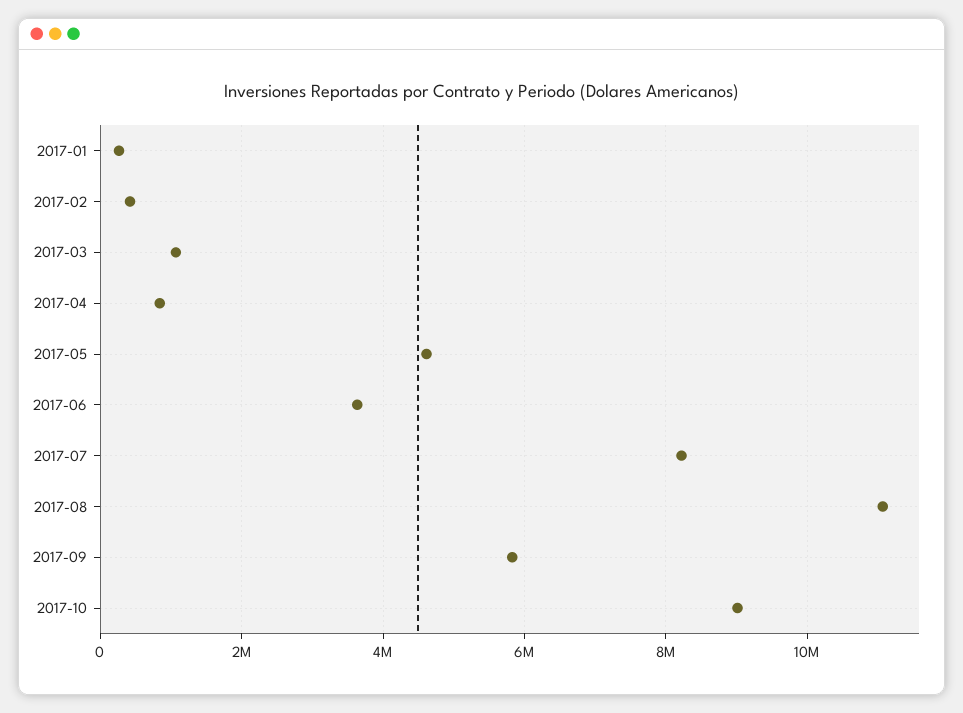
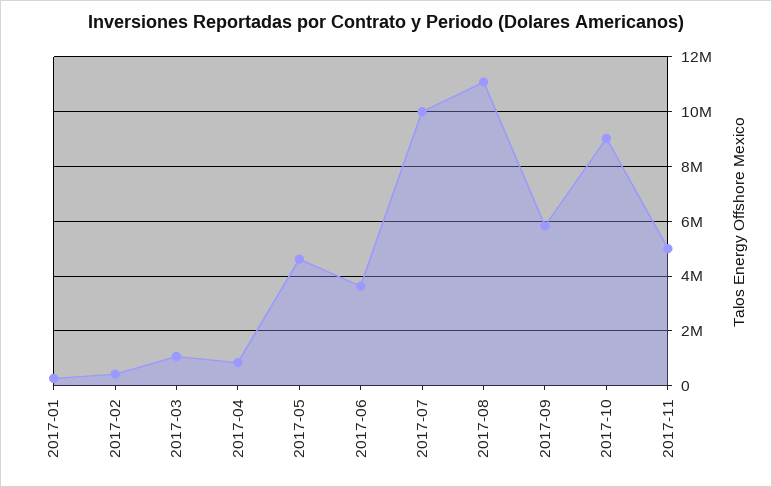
2017-07: 8200000 -> 10000000
2017-11: none -> 5000000

